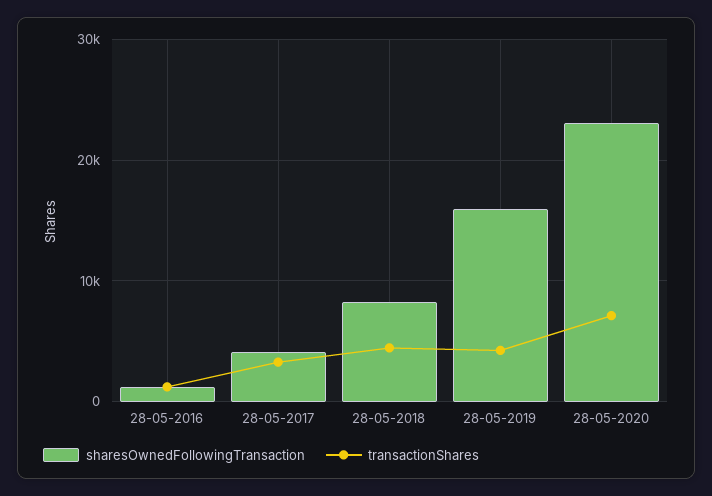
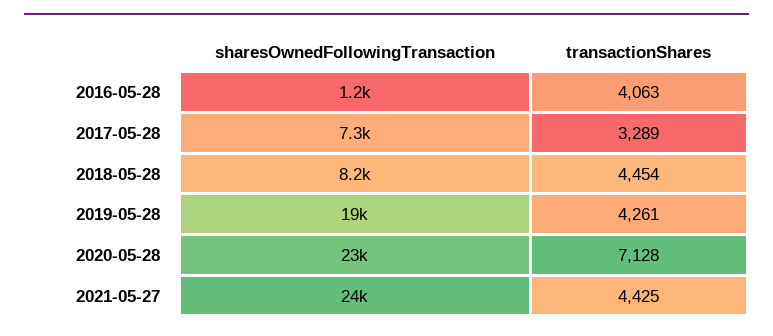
transactionShares, 28-05-2016: 1000 -> 4063
sharesOwnedFollowingTransaction, 28-05-2017: 4000 -> 7300
sharesOwnedFollowingTransaction, 28-05-2019: 16000 -> 19000
sharesOwnedFollowingTransaction, 2021-05-27: none -> 24000
transactionShares, 2021-05-27: none -> 4425

